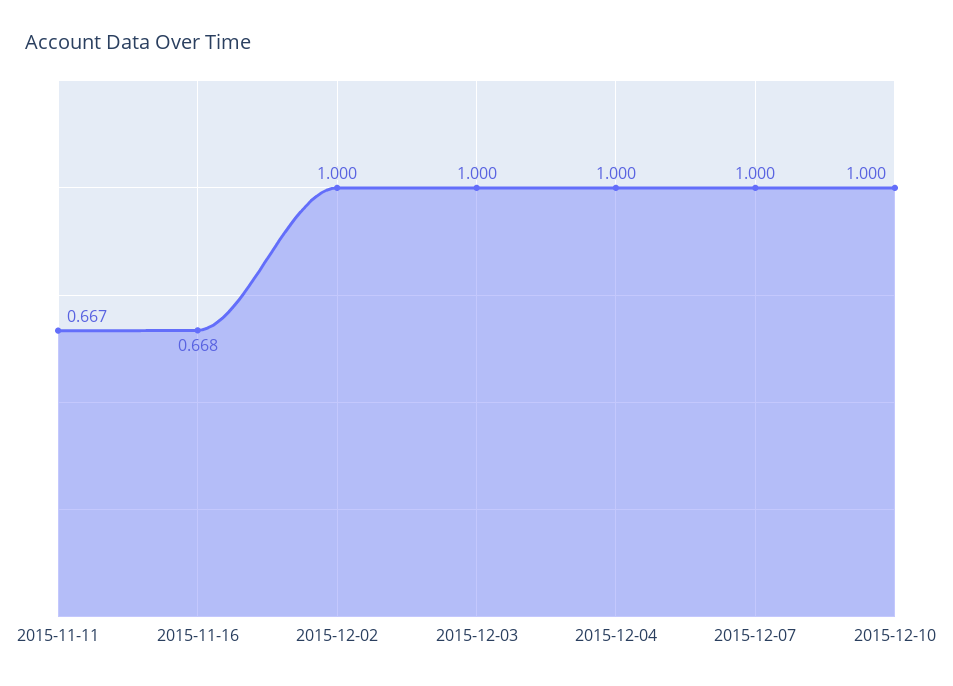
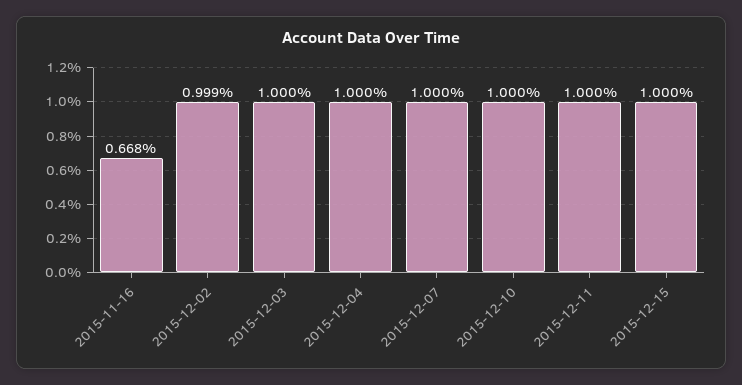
2015-11-11: 0.667 -> none
2015-12-02: 1 -> 0.999
2015-12-11: none -> 1
2015-12-15: none -> 1

